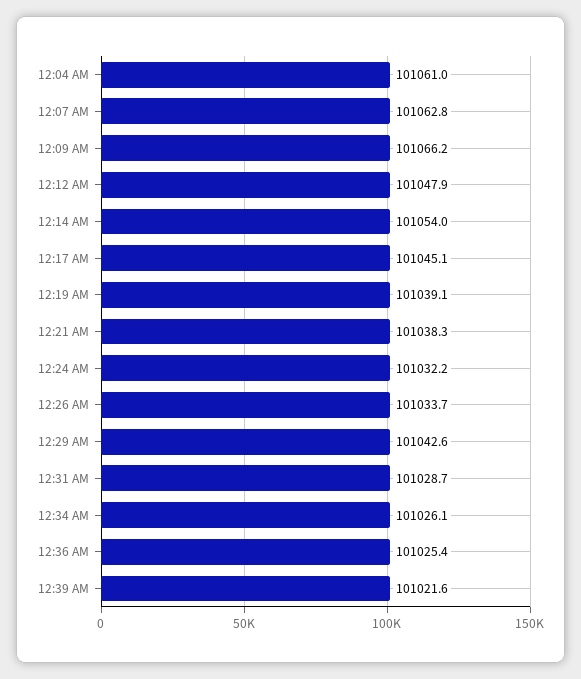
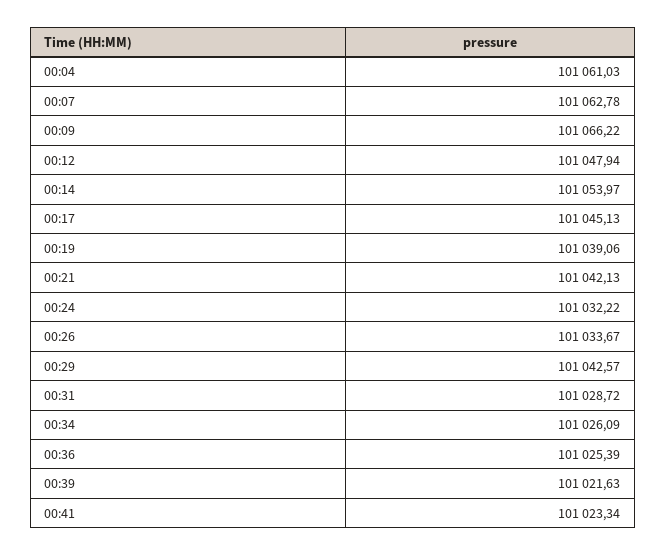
12:21 AM: 101038.3 -> 101042.13
00:41: none -> 101023.34

